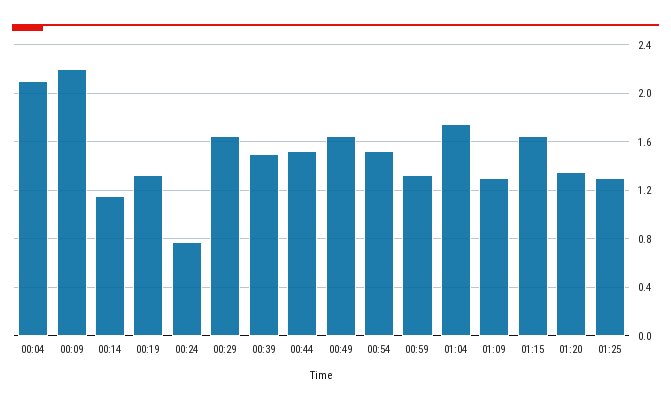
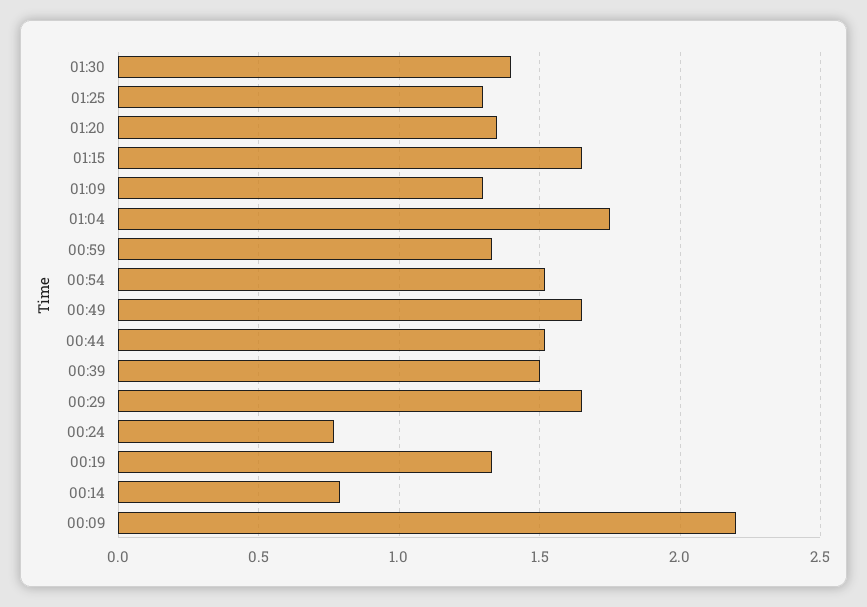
00:04: 2.1 -> none
00:14: 1.15 -> 0.8
01:30: none -> 1.4

